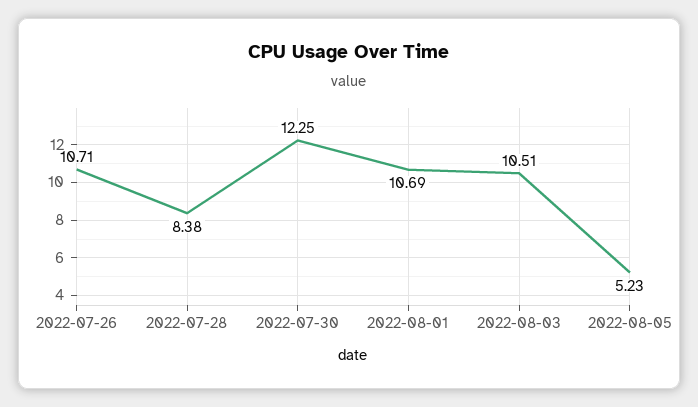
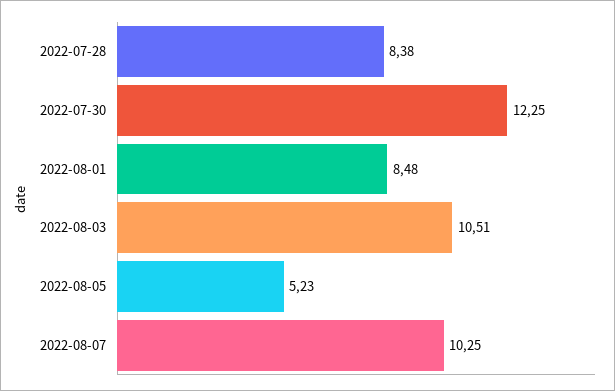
2022-07-26: 10.71 -> none
2022-08-01: 10.69 -> 8.48
2022-08-07: none -> 10.25

